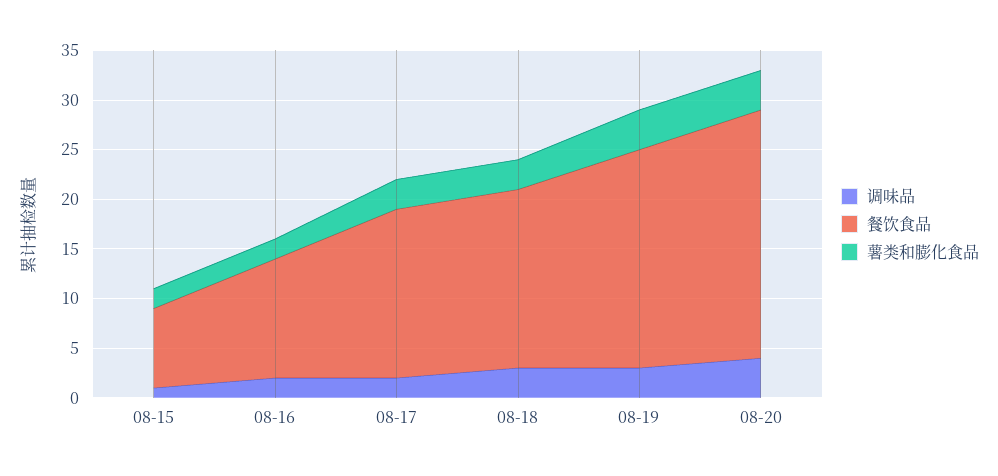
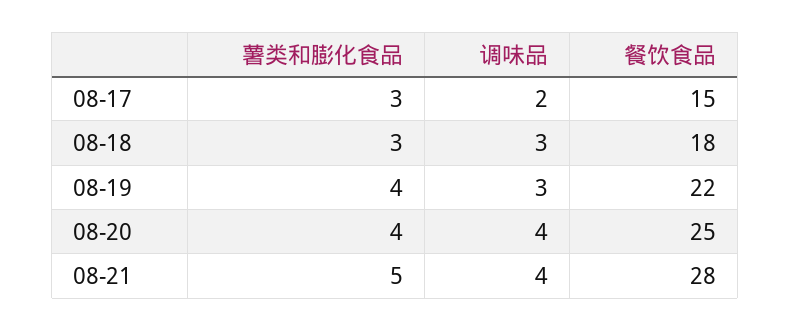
调味品, 08-15: 1 -> none
餐饮食品, 08-15: 8 -> none
薯类和膨化食品, 08-15: 2 -> none
调味品, 08-16: 2 -> none
餐饮食品, 08-16: 12 -> none
薯类和膨化食品, 08-16: 2 -> none
餐饮食品, 08-17: 17 -> 15
薯类和膨化食品, 08-21: none -> 5
调味品, 08-21: none -> 4
餐饮食品, 08-21: none -> 28

